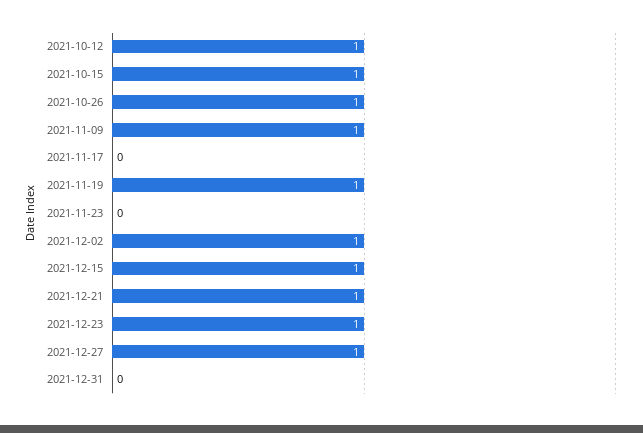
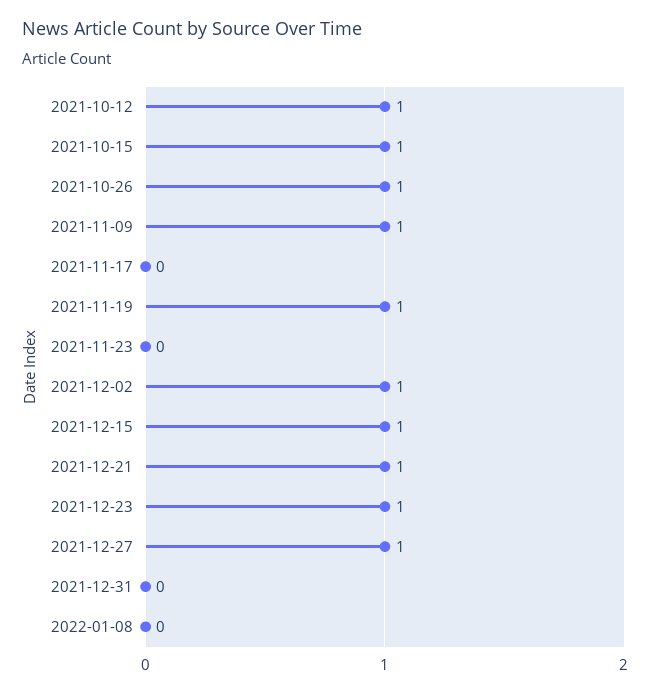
2022-01-08: none -> 0

